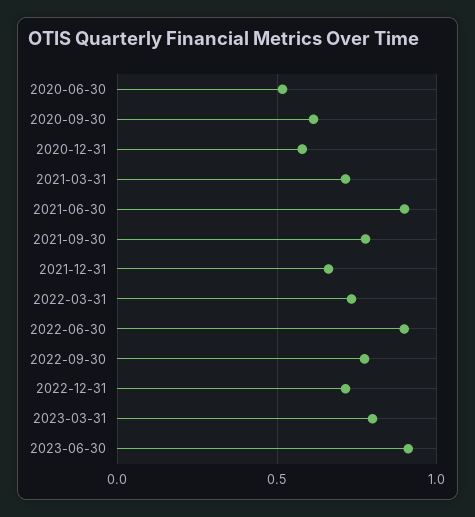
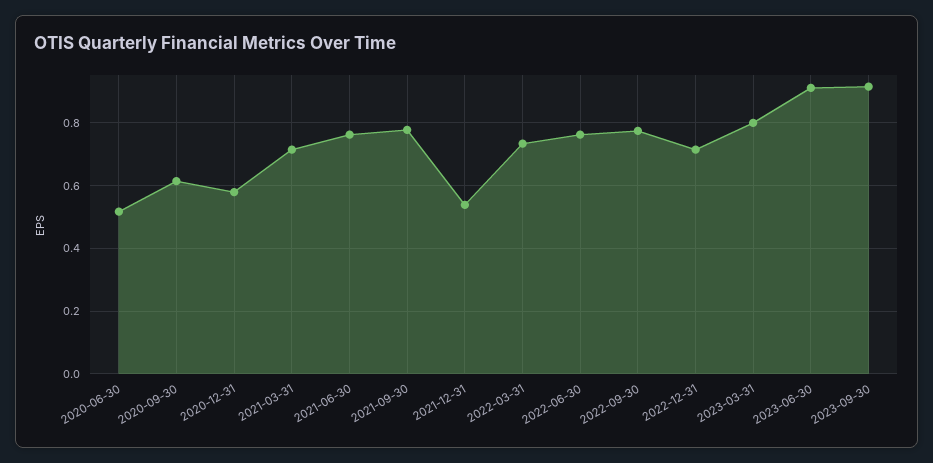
2021-06-30: 0.9 -> 0.76
2021-12-31: 0.65 -> 0.54
2022-06-30: 0.9 -> 0.76
2023-09-30: none -> 0.92

